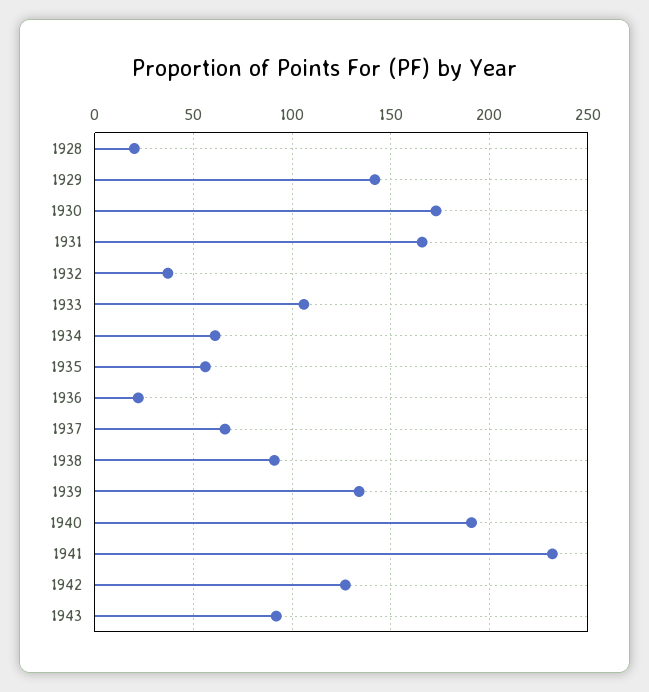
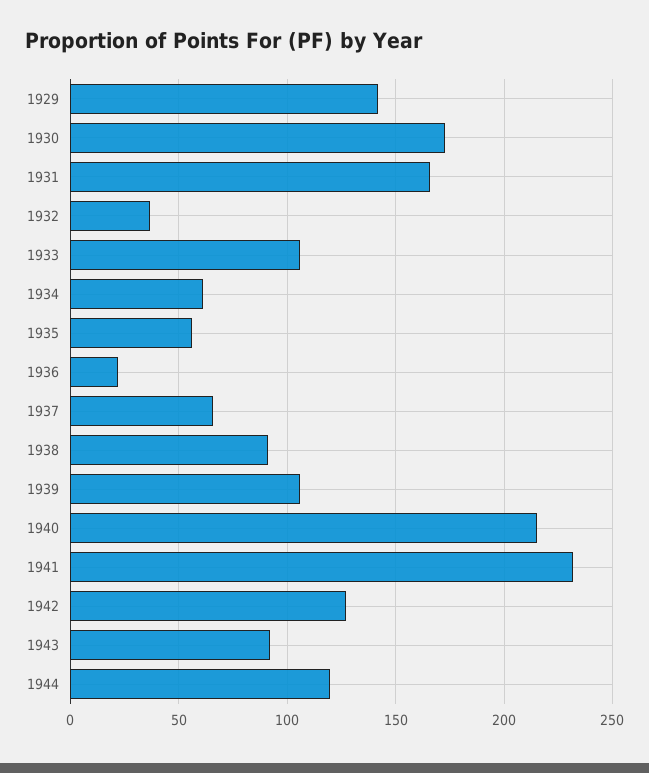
1928: 20 -> none
1939: 135 -> 105
1940: 190 -> 215
1944: none -> 120

